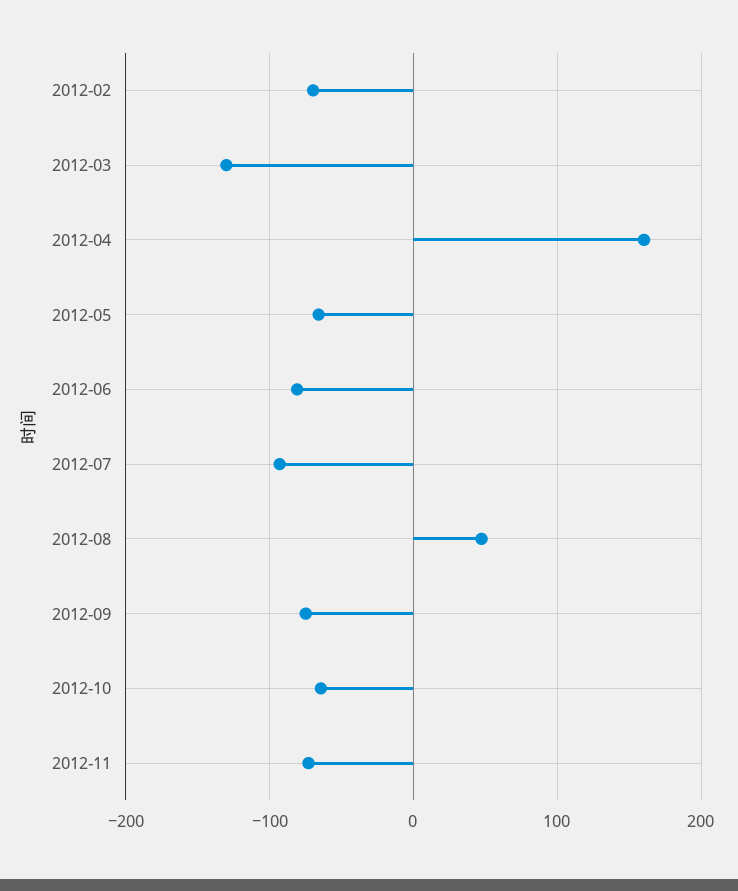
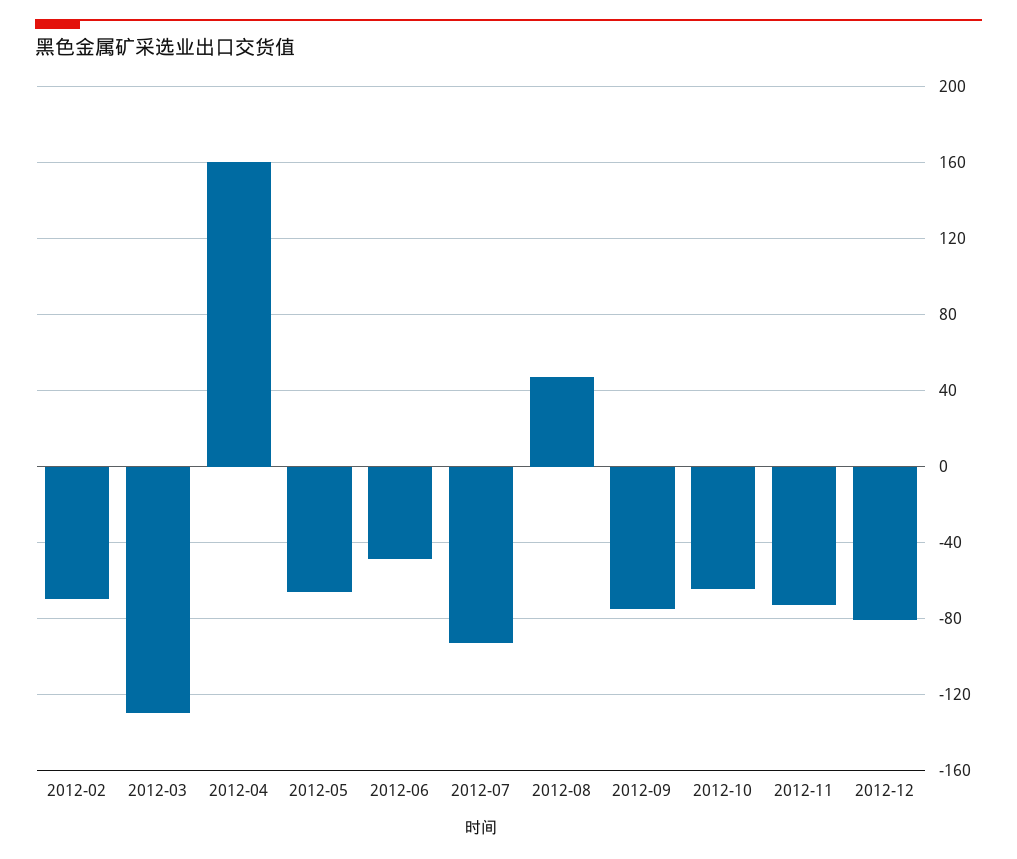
2012-06: -80 -> -50
2012-12: none -> -80

